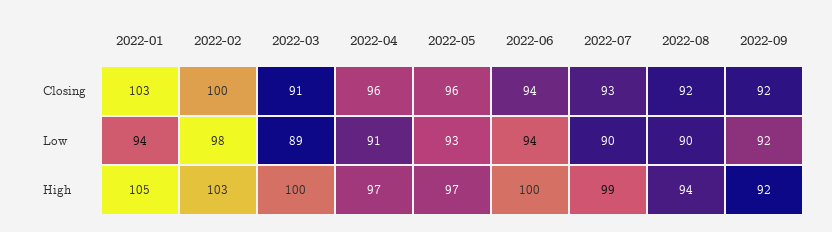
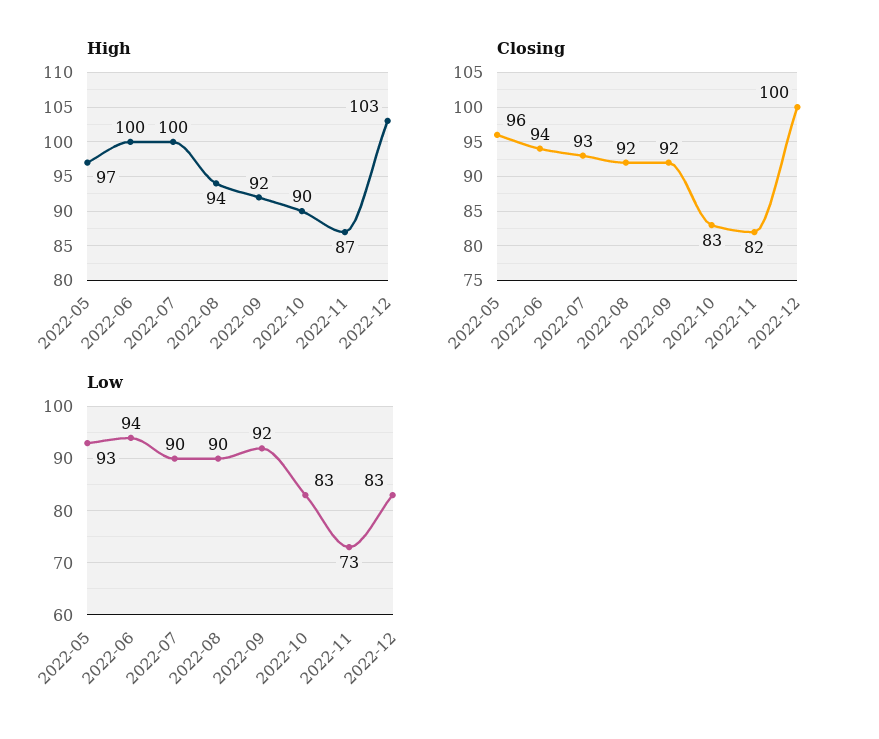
Closing, 2022-01: 103 -> none
Closing, 2022-02: 100 -> none
Closing, 2022-03: 91 -> none
Closing, 2022-04: 96 -> none
Low, 2022-01: 94 -> none
Low, 2022-02: 98 -> none
Low, 2022-03: 89 -> none
Low, 2022-04: 91 -> none
High, 2022-01: 105 -> none
High, 2022-02: 103 -> none
High, 2022-03: 100 -> none
High, 2022-04: 97 -> none
High, 2022-07: 99 -> 100
High, 2022-10: none -> 90
High, 2022-11: none -> 87
High, 2022-12: none -> 103
Closing, 2022-10: none -> 83
Closing, 2022-11: none -> 82
Closing, 2022-12: none -> 100
Low, 2022-10: none -> 83
Low, 2022-11: none -> 73
Low, 2022-12: none -> 83

